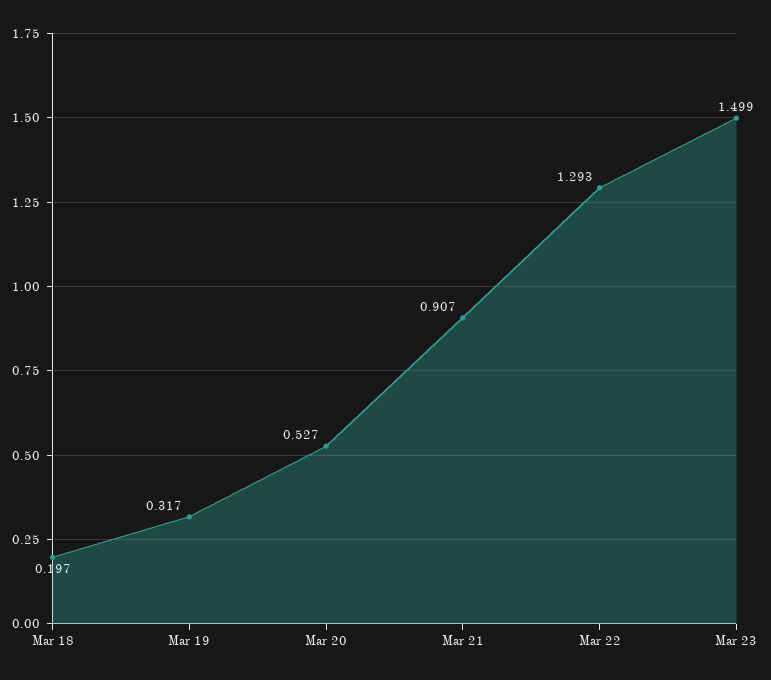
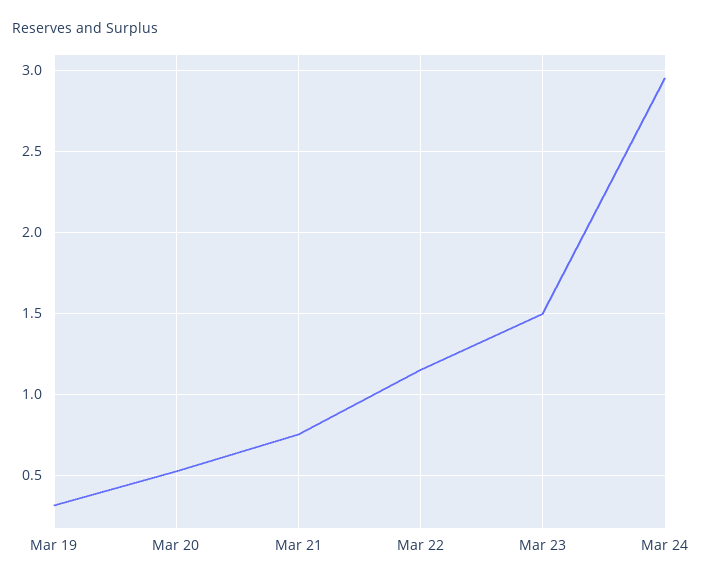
Mar 18: 0.197 -> none
Mar 21: 0.907 -> 0.75
Mar 22: 1.293 -> 1.15
Mar 24: none -> 2.95

